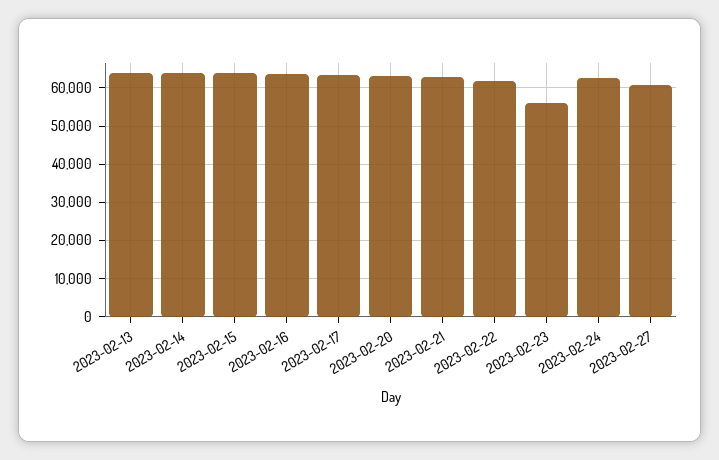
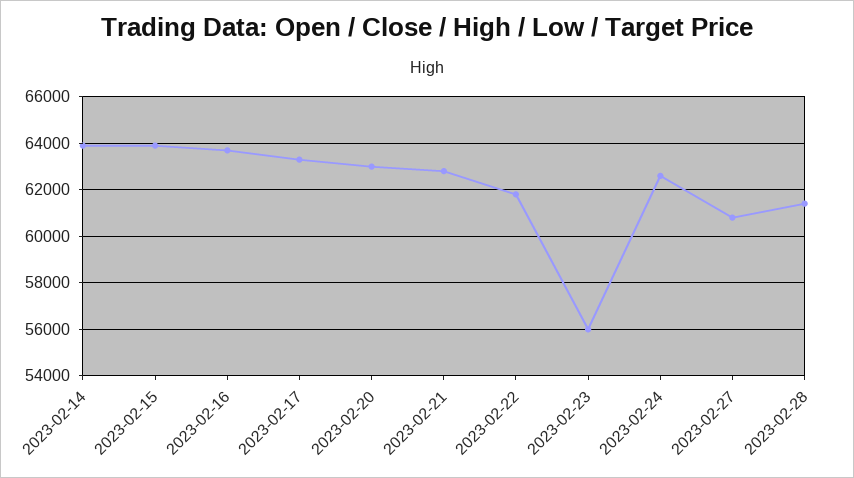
2023-02-13: 64000 -> none
2023-02-28: none -> 61500

